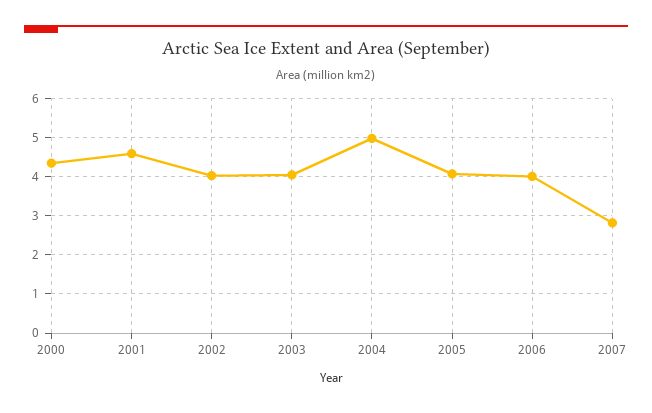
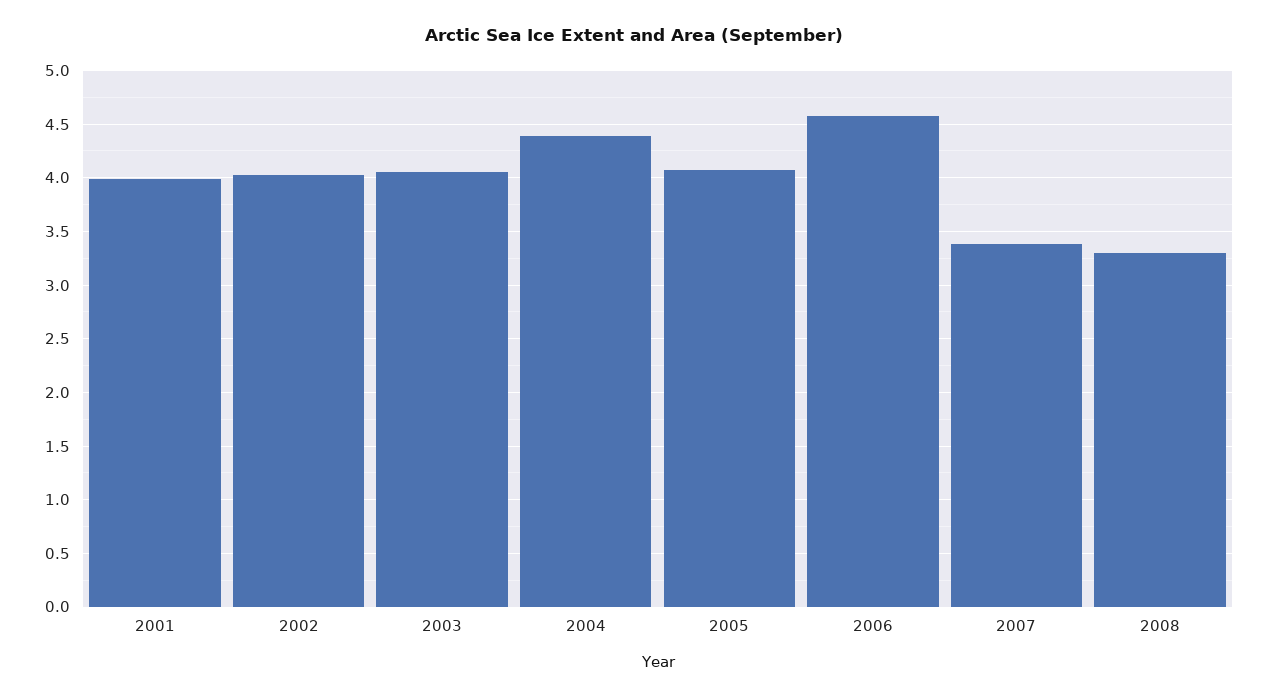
2000: 4.4 -> none
2001: 4.6 -> 4
2004: 5 -> 4.4
2006: 4 -> 4.6
2007: 2.8 -> 3.4
2008: none -> 3.3

